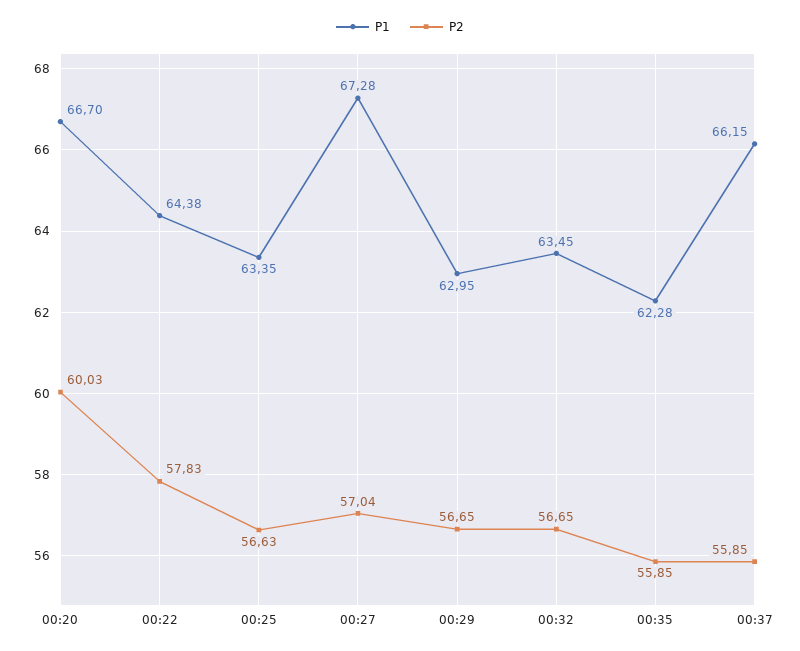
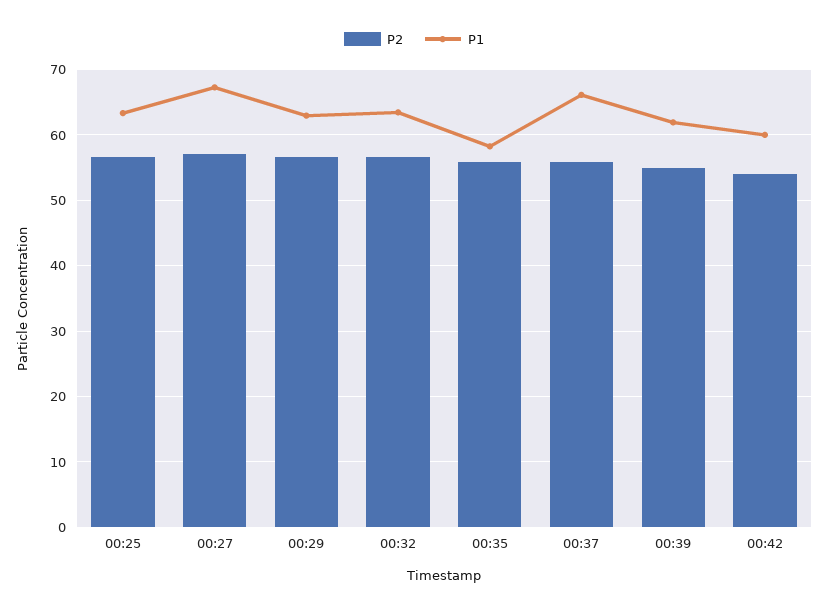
P1, 00:20: 66.7 -> none
P2, 00:20: 60.03 -> none
P1, 00:22: 64.38 -> none
P2, 00:22: 57.83 -> none
P1, 00:35: 62.28 -> 58
P2, 00:39: none -> 55
P1, 00:39: none -> 62
P2, 00:42: none -> 54
P1, 00:42: none -> 60

